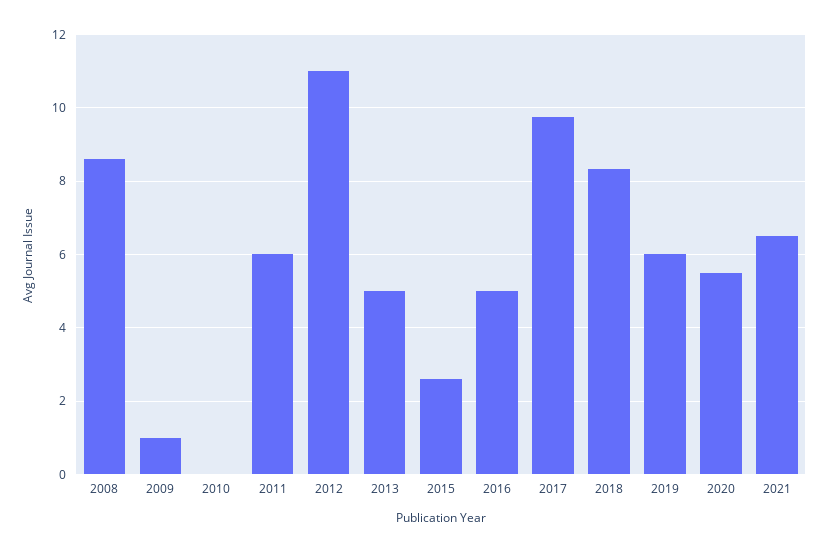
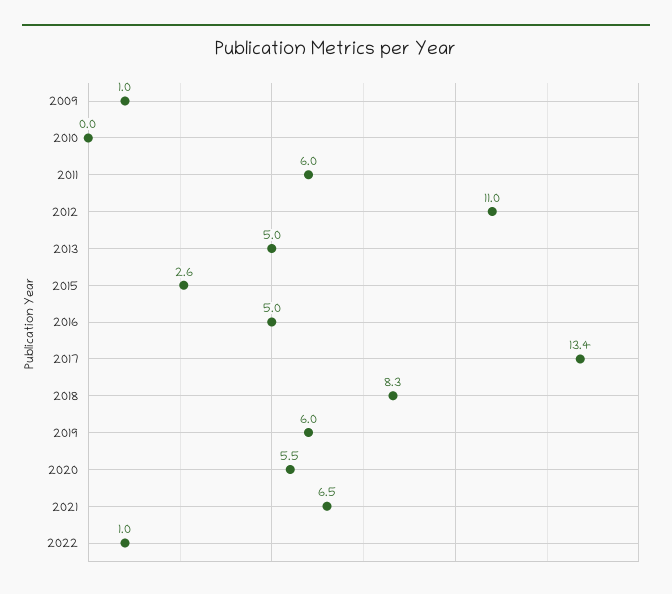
2008: 8.6 -> none
2017: 9.8 -> 13.4
2022: none -> 1

